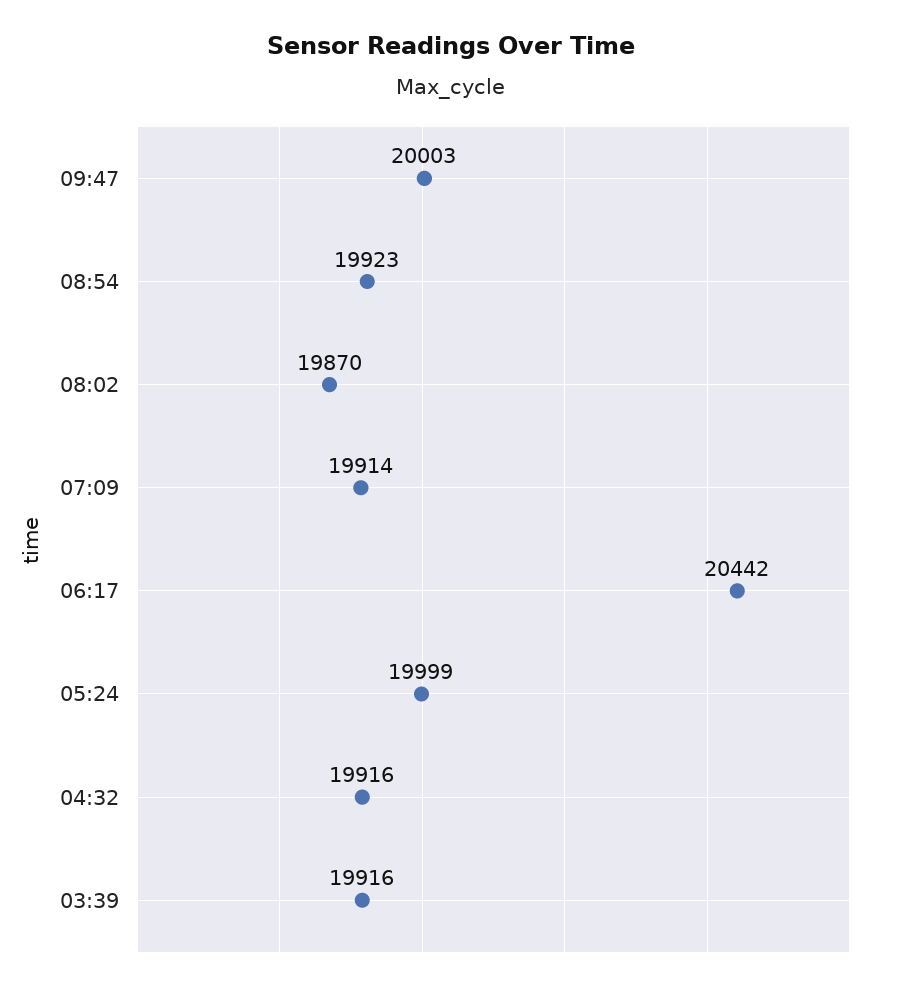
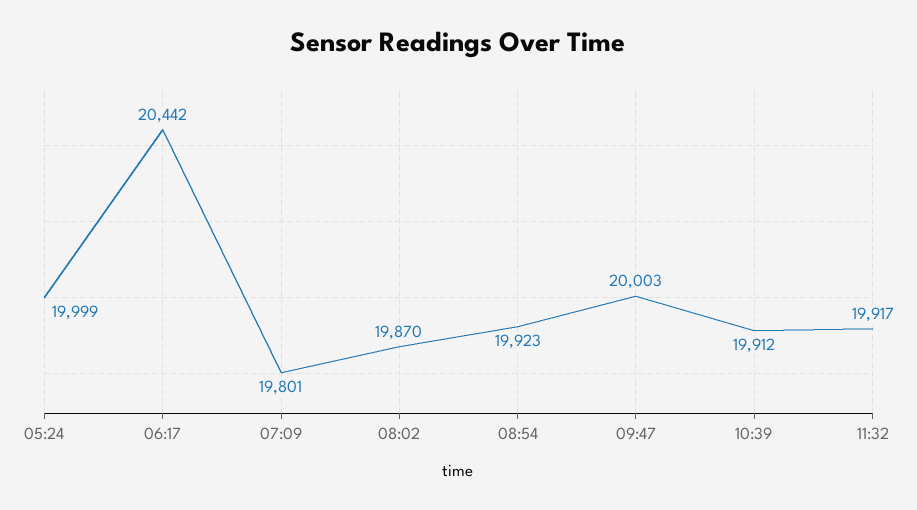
07:09: 19914 -> 19801
04:32: 19916 -> none
03:39: 19916 -> none
10:39: none -> 19912
11:32: none -> 19917

